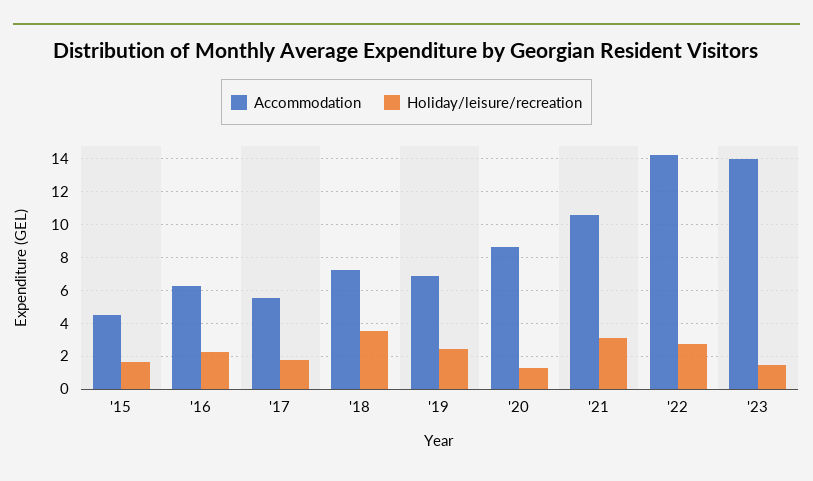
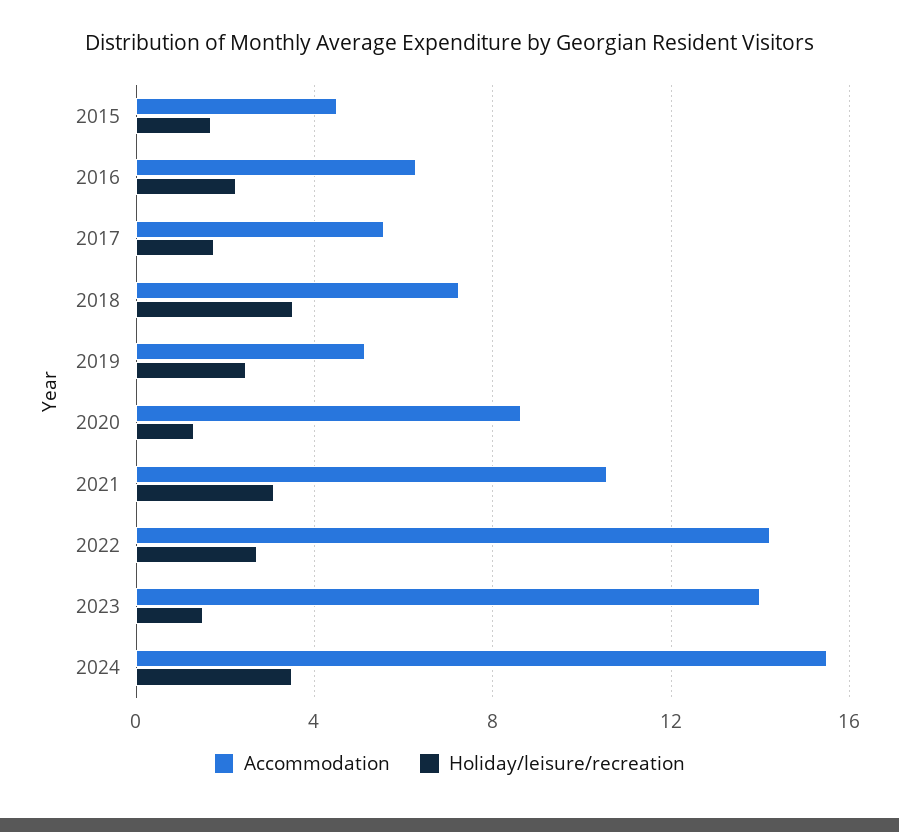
Accommodation, '19: 7 -> 5
Accommodation, 2024: none -> 15.5
Holiday/leisure/recreation, 2024: none -> 3.5

